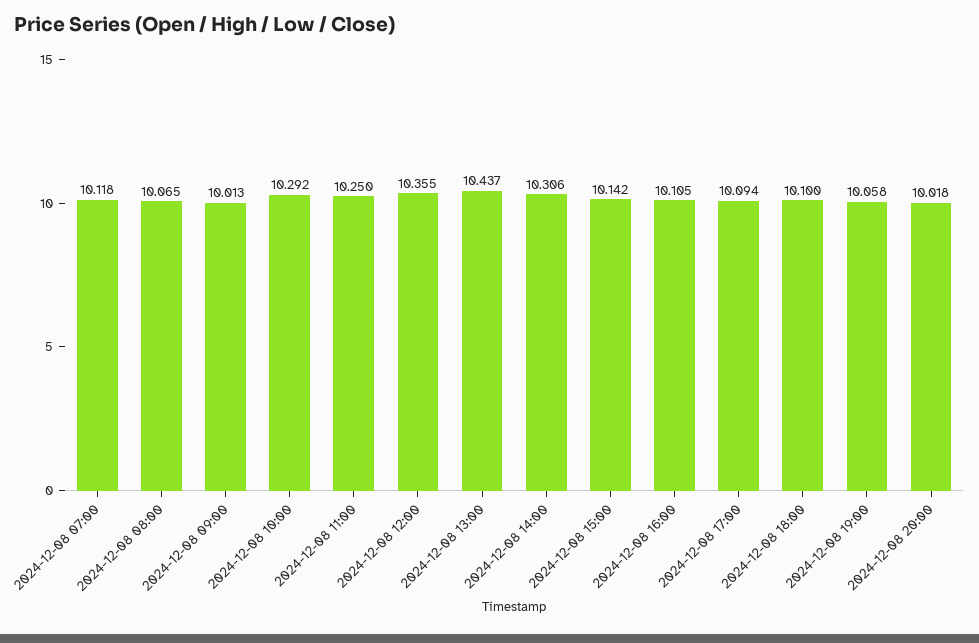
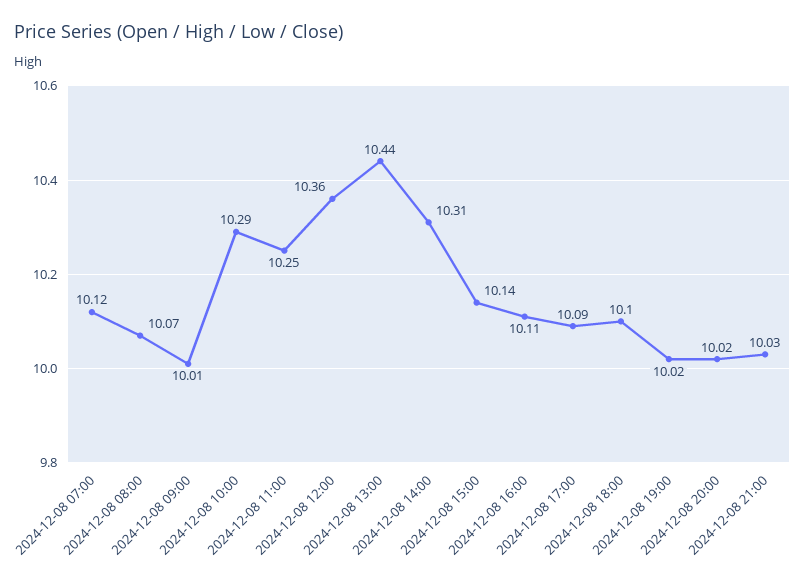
2024-12-08 19:00: 10.058 -> 10.02
2024-12-08 21:00: none -> 10.03

